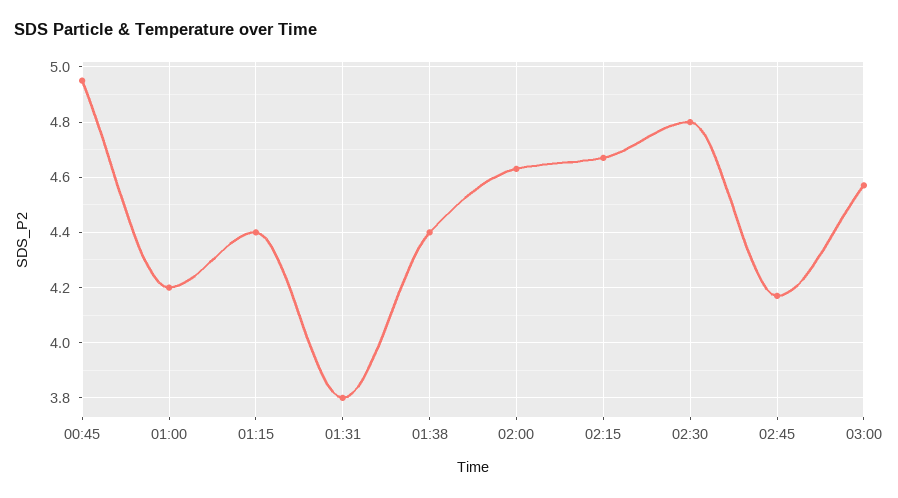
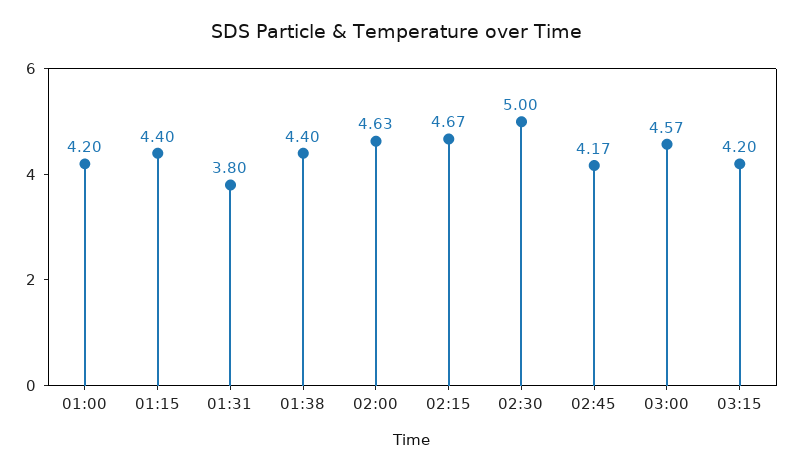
00:45: 4.95 -> none
02:30: 4.8 -> 5
03:15: none -> 4.2

